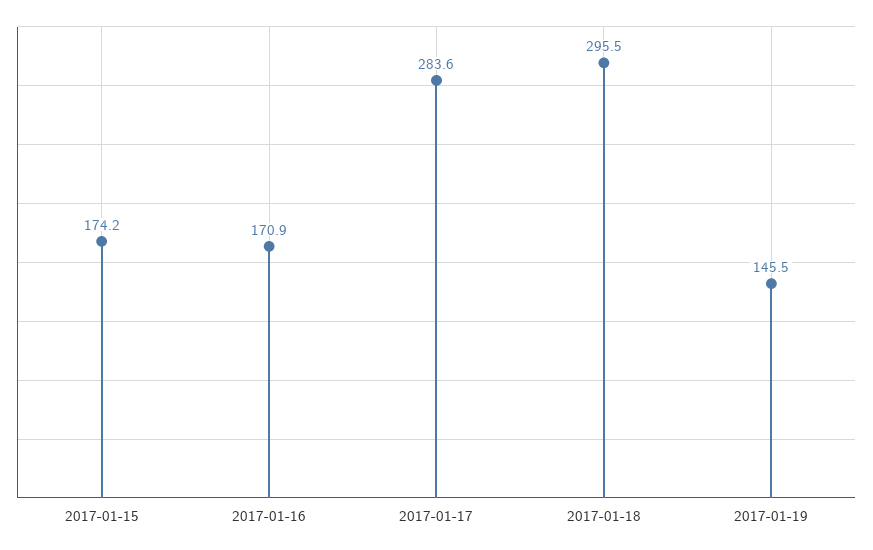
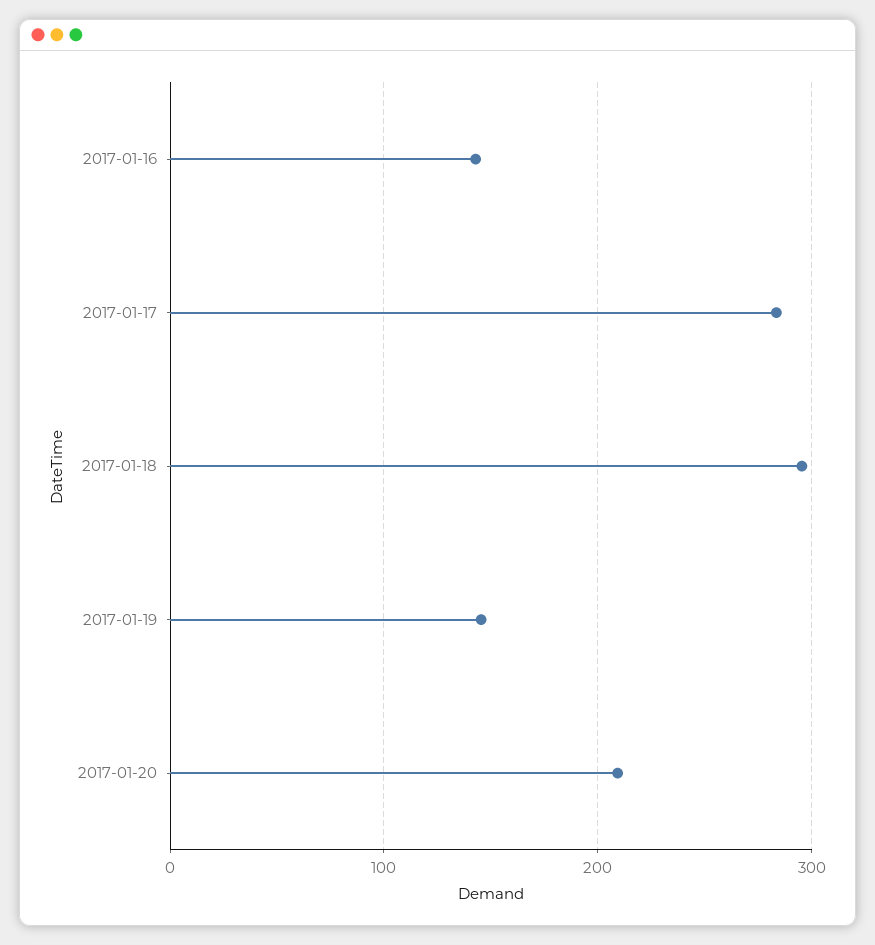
2017-01-15: 174.2 -> none
2017-01-16: 170.9 -> 140
2017-01-20: none -> 210

